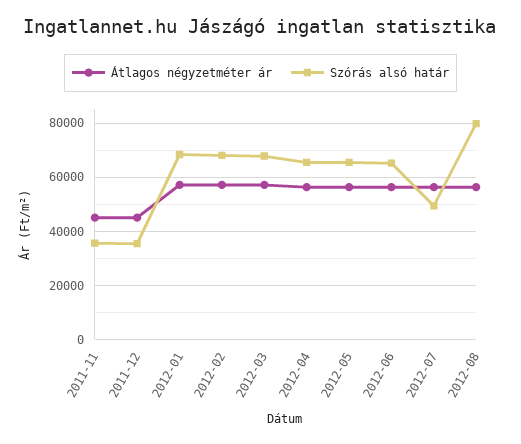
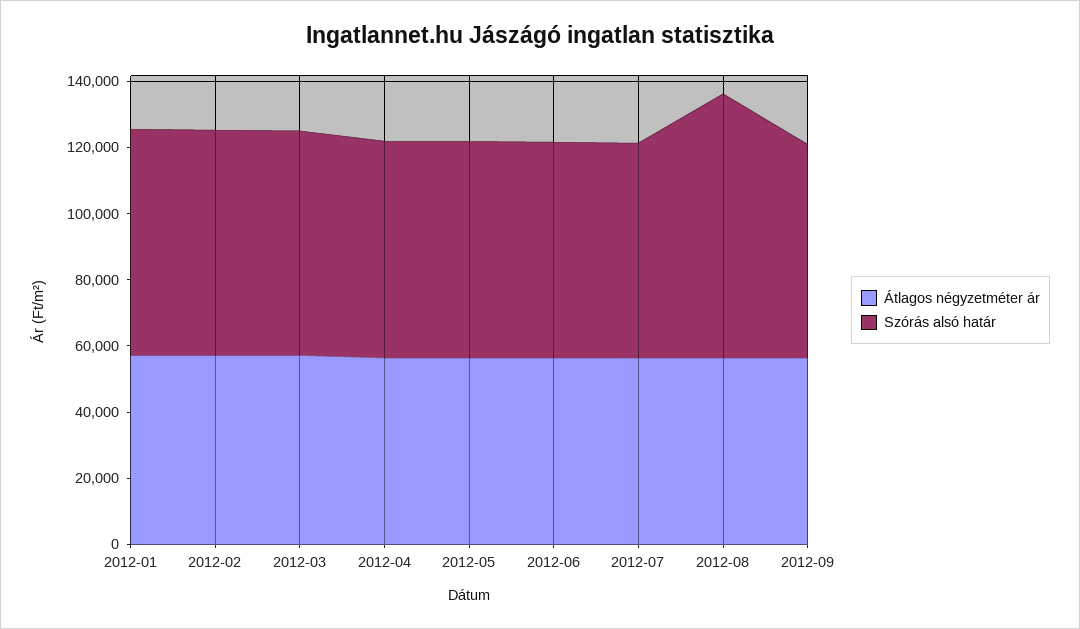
Átlagos négyzetméter ár, 2011-11: 45000 -> none
Szórás alsó határ, 2011-11: 35000 -> none
Átlagos négyzetméter ár, 2011-12: 45000 -> none
Szórás alsó határ, 2011-12: 35000 -> none
Szórás alsó határ, 2012-07: 50000 -> 65000
Átlagos négyzetméter ár, 2012-09: none -> 55000
Szórás alsó határ, 2012-09: none -> 65000

